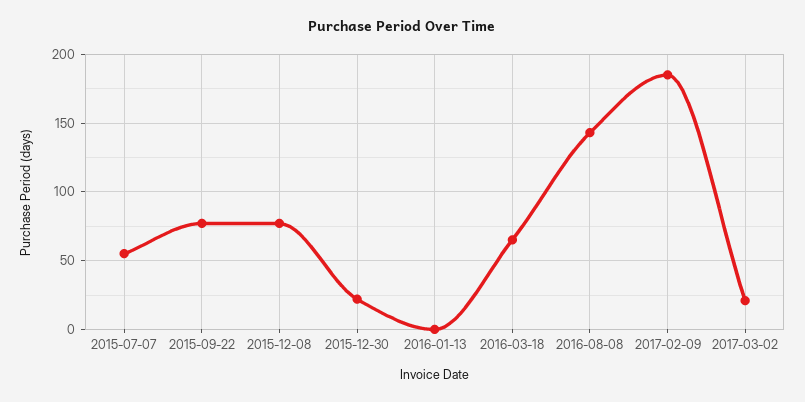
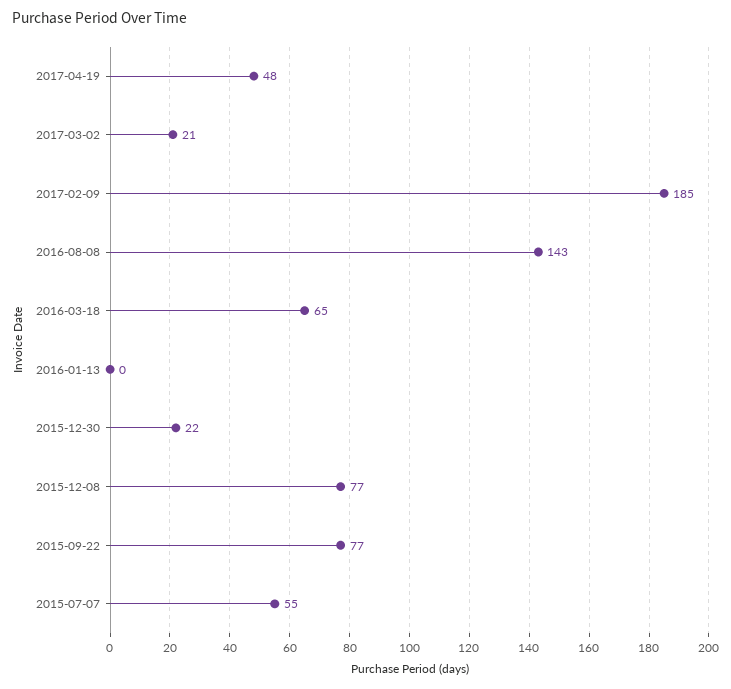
2017-04-19: none -> 48

